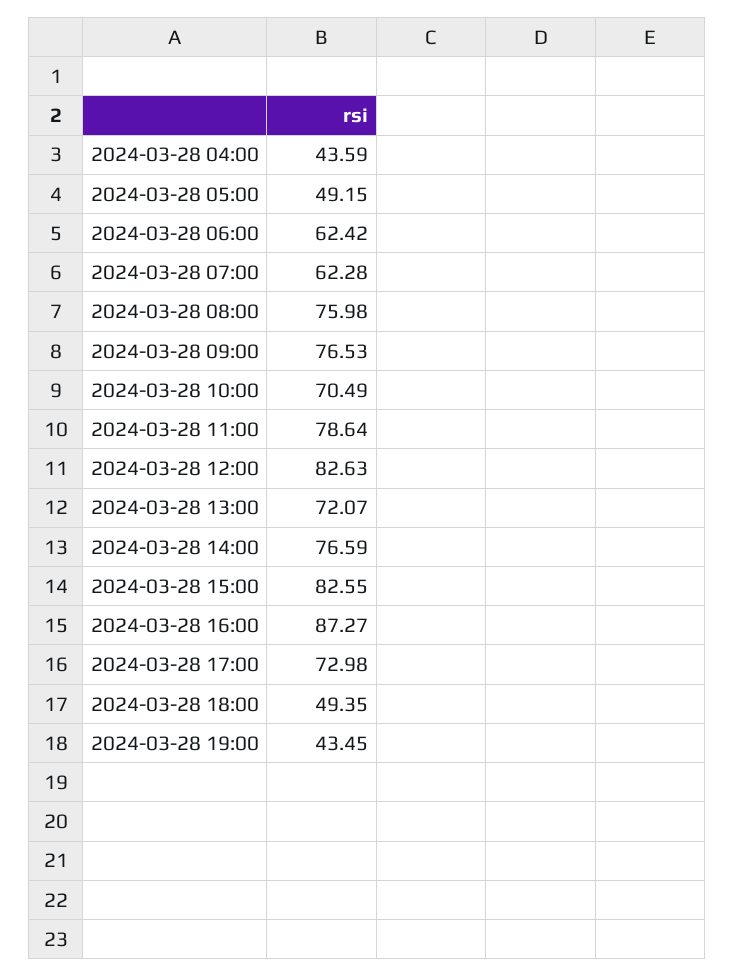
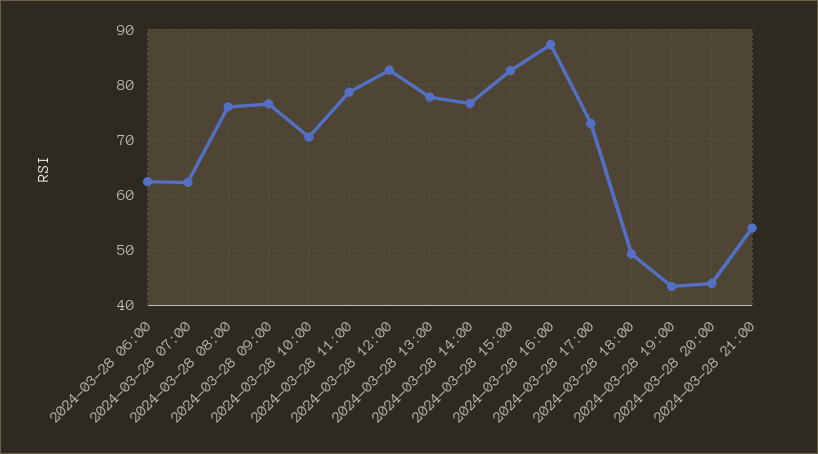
2024-03-28 04:00: 43.59 -> none
2024-03-28 05:00: 49.15 -> none
2024-03-28 13:00: 72.07 -> 78
2024-03-28 20:00: none -> 44
2024-03-28 21:00: none -> 54

